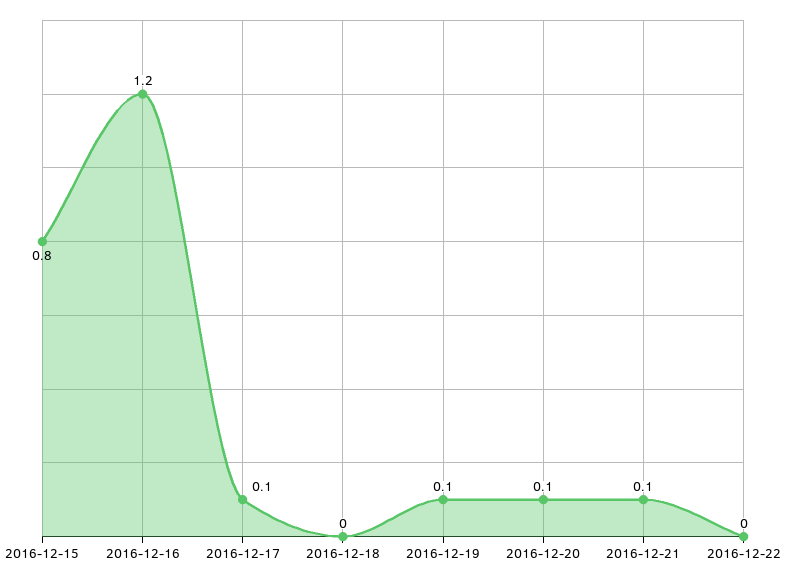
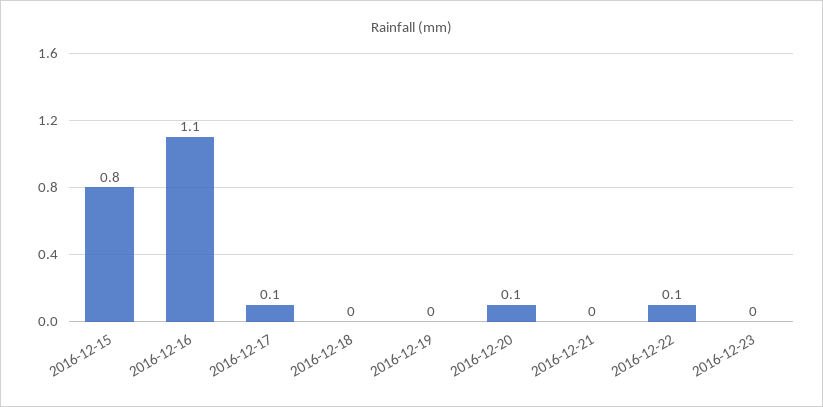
2016-12-16: 1.2 -> 1.1
2016-12-19: 0.1 -> 0
2016-12-21: 0.1 -> 0
2016-12-22: 0 -> 0.1
2016-12-23: none -> 0

